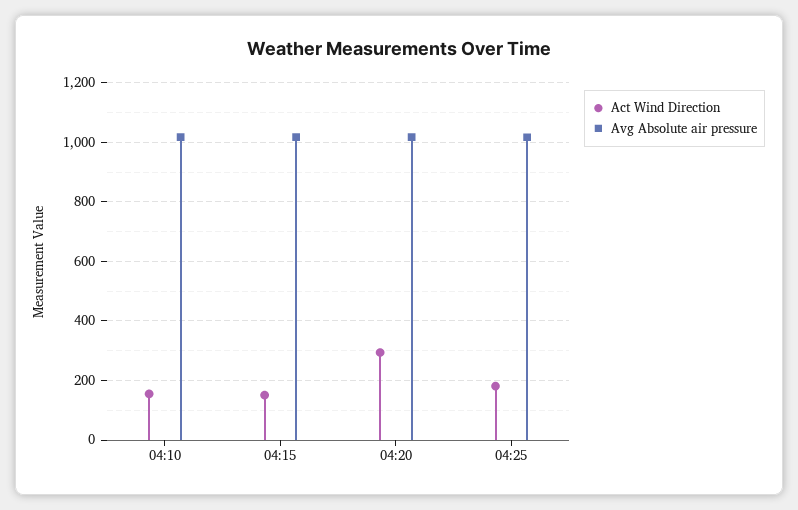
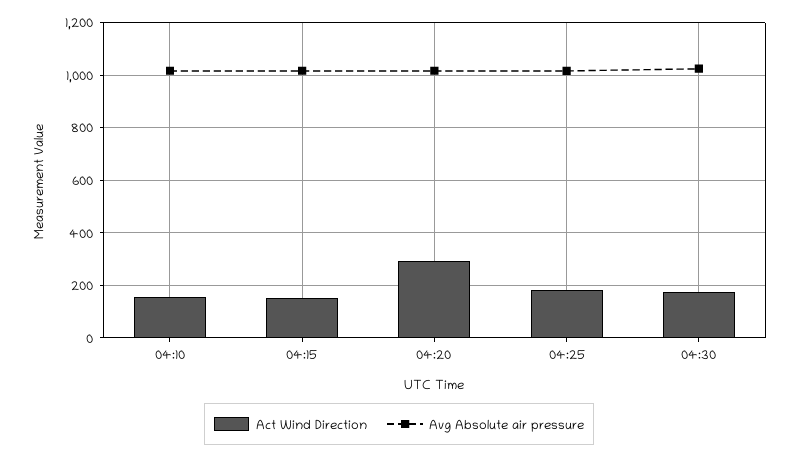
Act Wind Direction, 04:30: none -> 175
Avg Absolute air pressure, 04:30: none -> 1025

